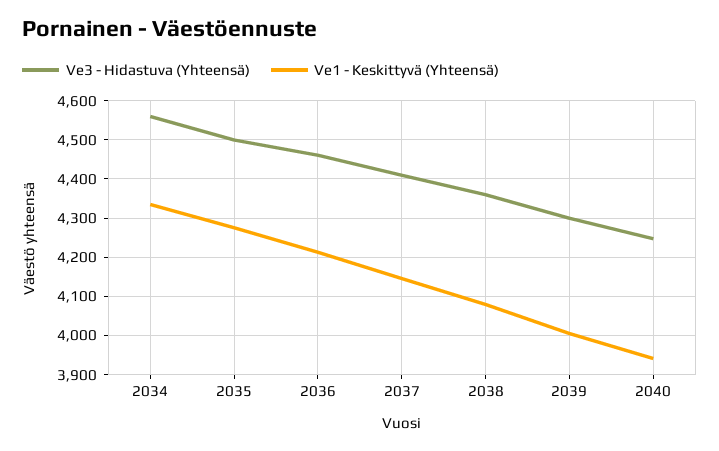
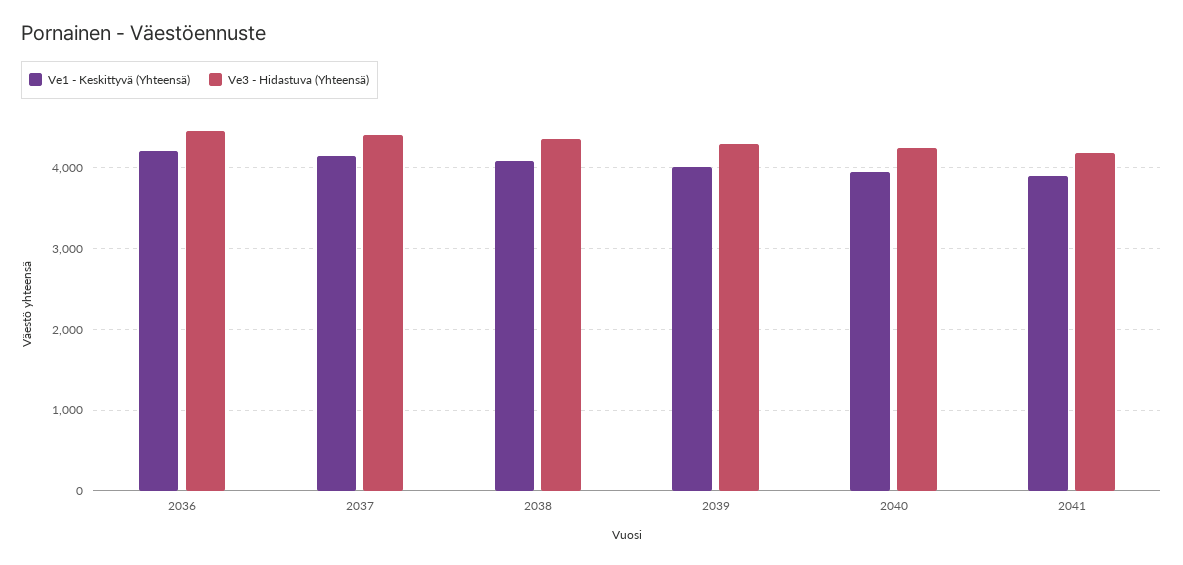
Ve3 - Hidastuva (Yhteensä), 2034: 4560 -> none
Ve1 - Keskittyvä (Yhteensä), 2034: 4340 -> none
Ve3 - Hidastuva (Yhteensä), 2035: 4500 -> none
Ve1 - Keskittyvä (Yhteensä), 2035: 4280 -> none
Ve1 - Keskittyvä (Yhteensä), 2041: none -> 3900
Ve3 - Hidastuva (Yhteensä), 2041: none -> 4200

